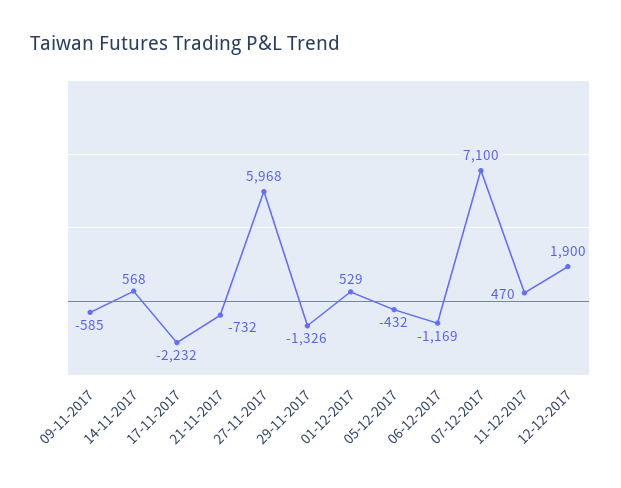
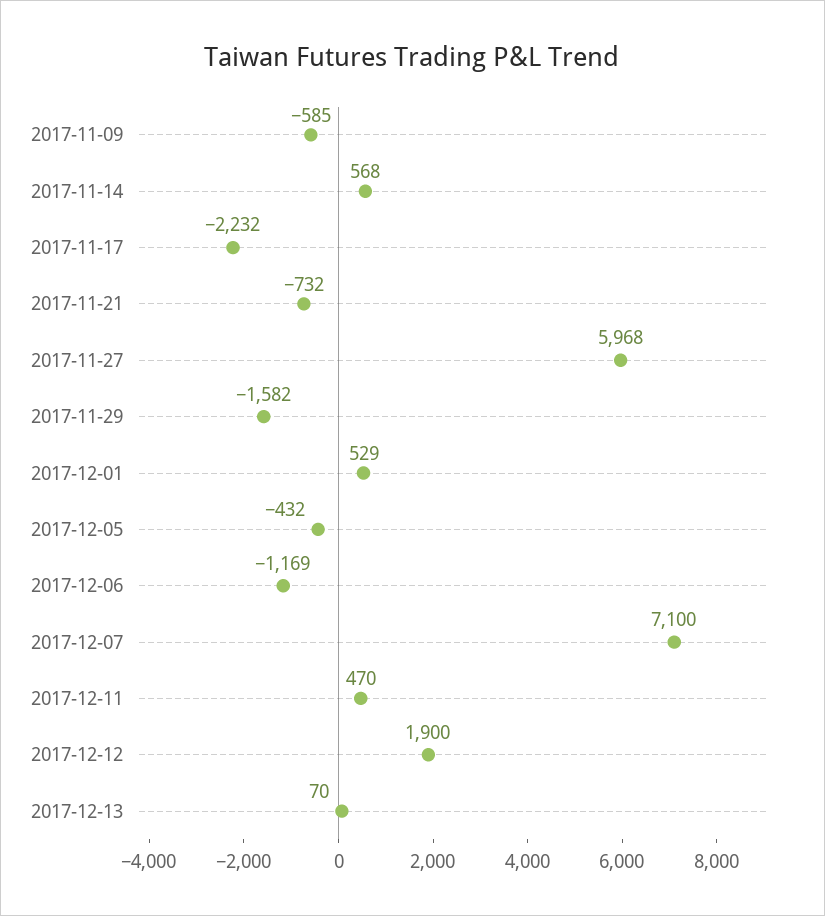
29-11-2017: -1326 -> -1582
2017-12-13: none -> 70

